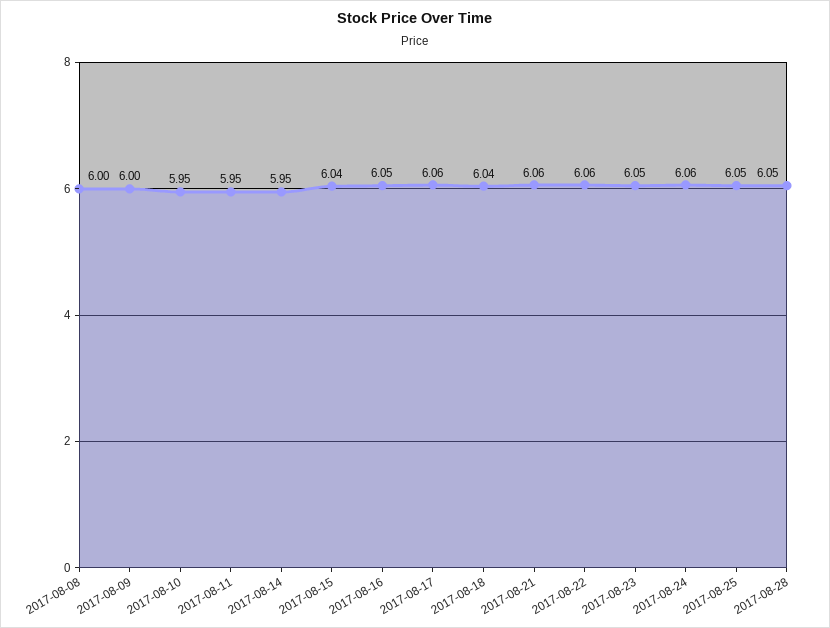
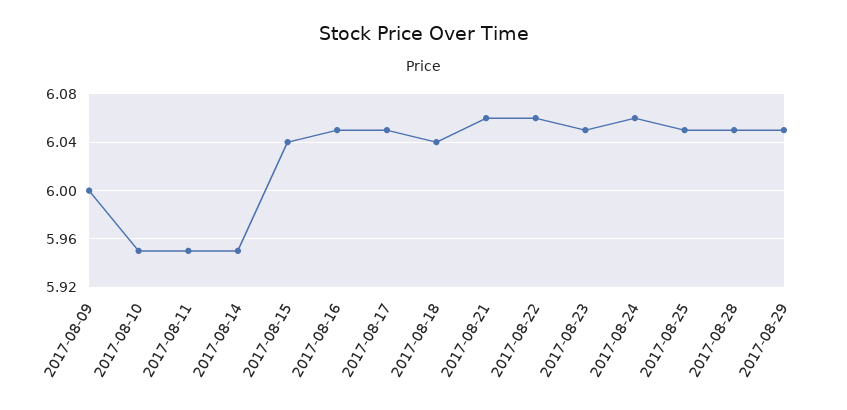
2017-08-08: 6 -> none
2017-08-17: 6.06 -> 6.05
2017-08-29: none -> 6.05

